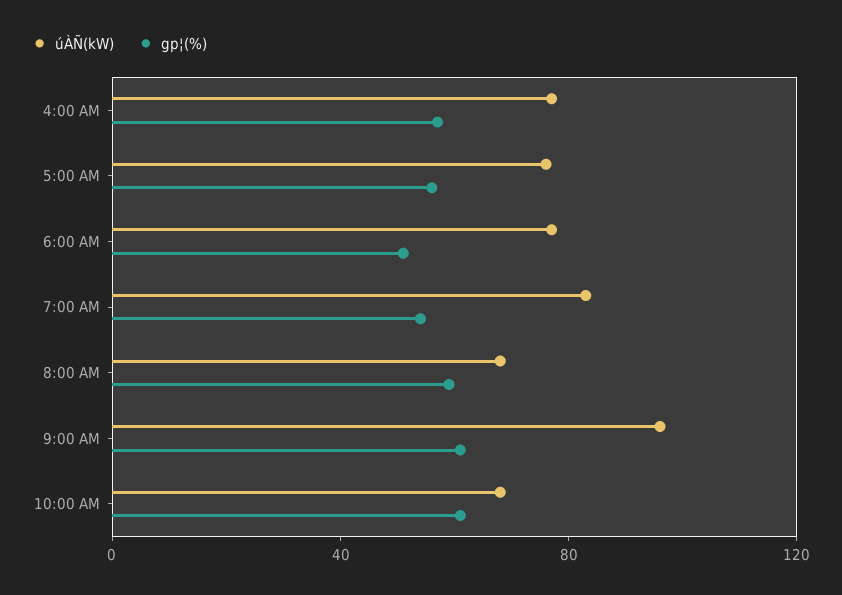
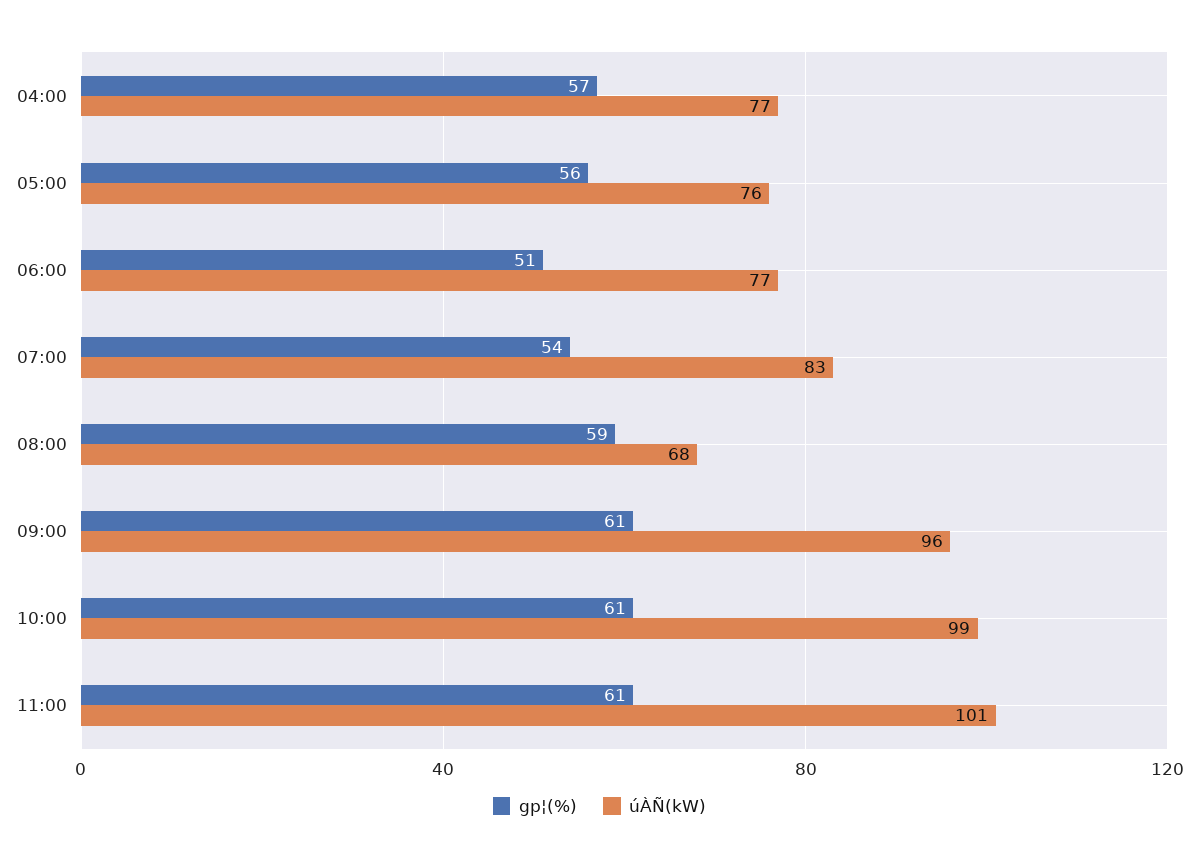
úÀÑ(kW), 10:00 AM: 70 -> 99
gp¦(%), 11:00: none -> 61
úÀÑ(kW), 11:00: none -> 101

